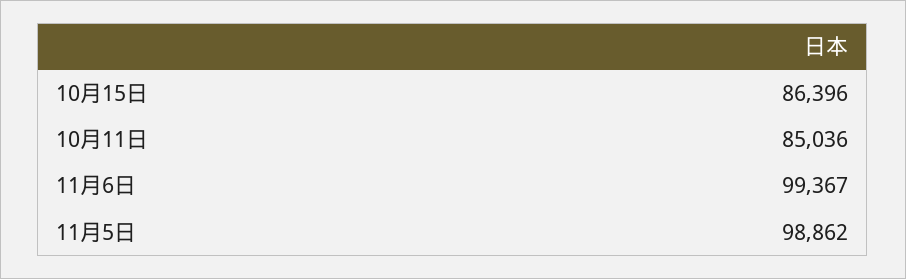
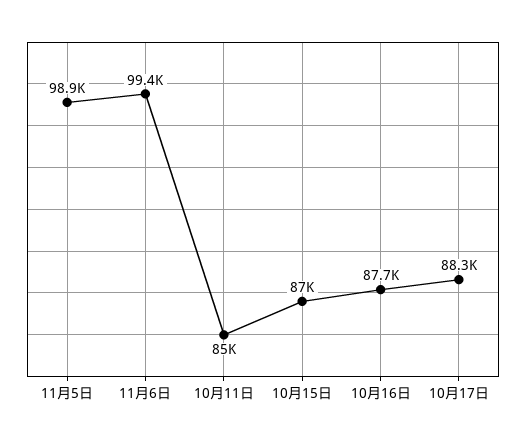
10月15日: 86396 -> 87000
10月16日: none -> 87700
10月17日: none -> 88300

